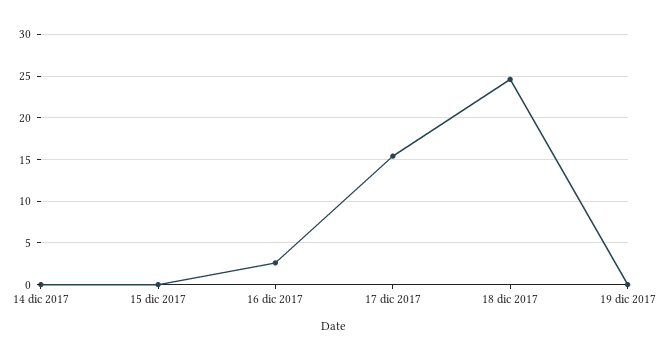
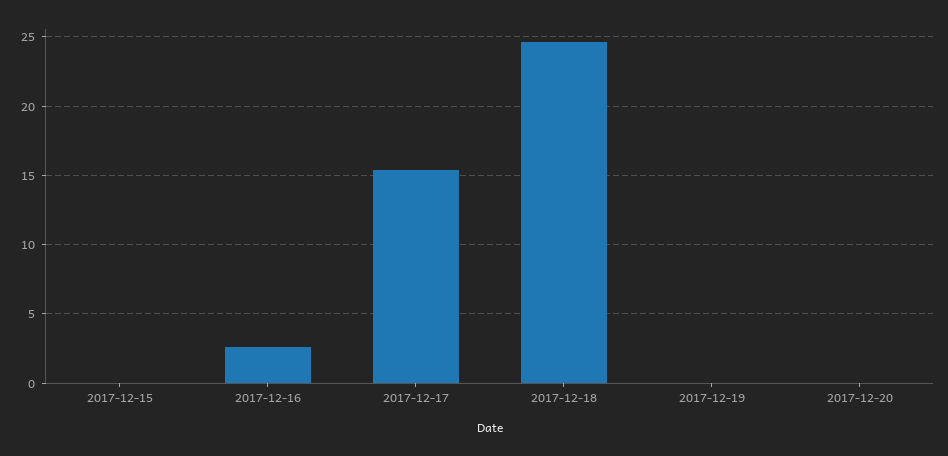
14 dic 2017: 0 -> none
2017-12-20: none -> 0

